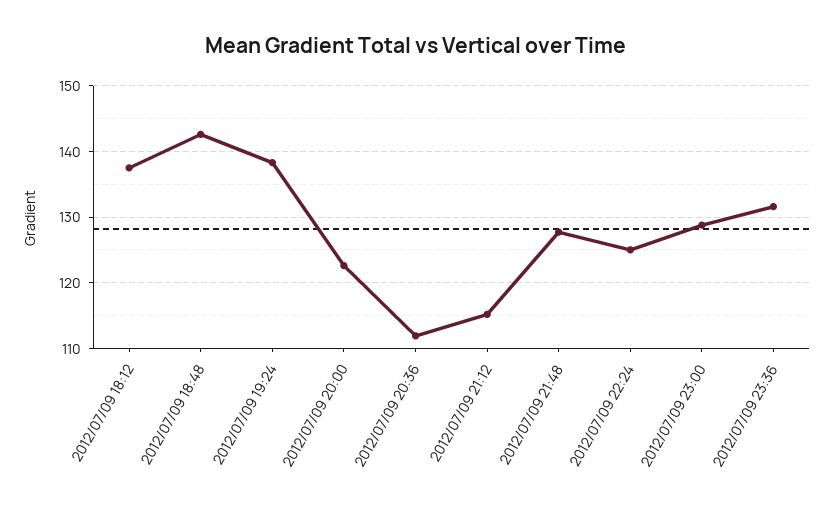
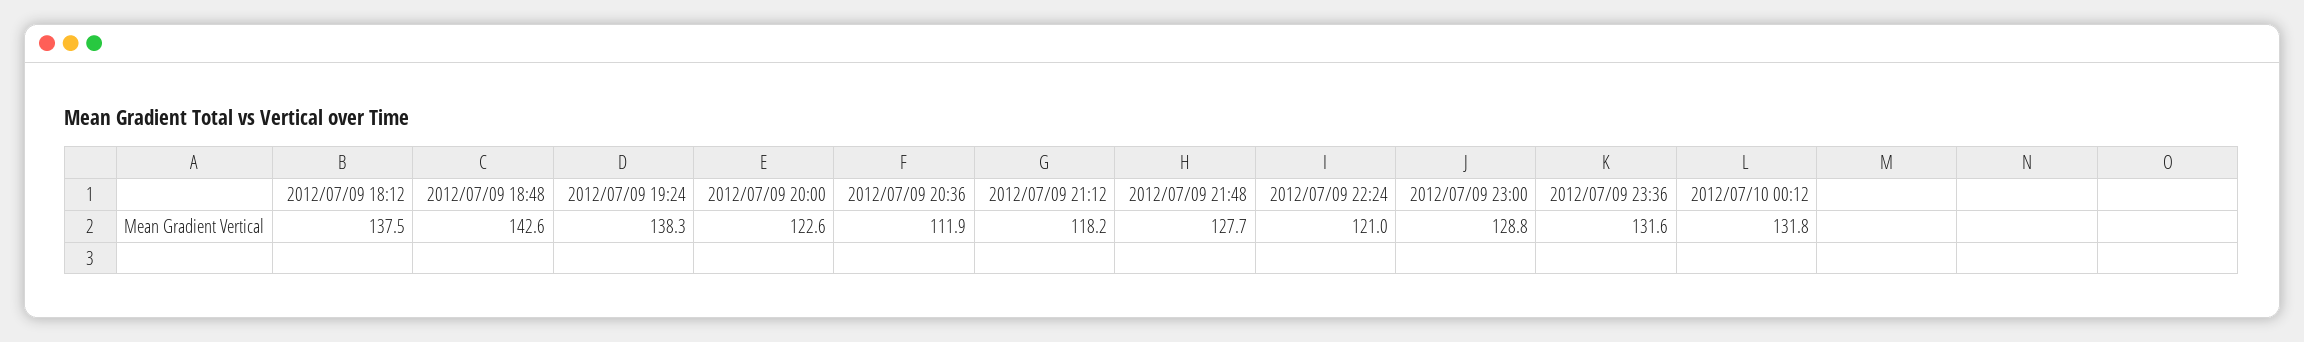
2012/07/09 21:12: 115 -> 118.2
2012/07/09 22:24: 125 -> 121
2012/07/10 00:12: none -> 131.8

